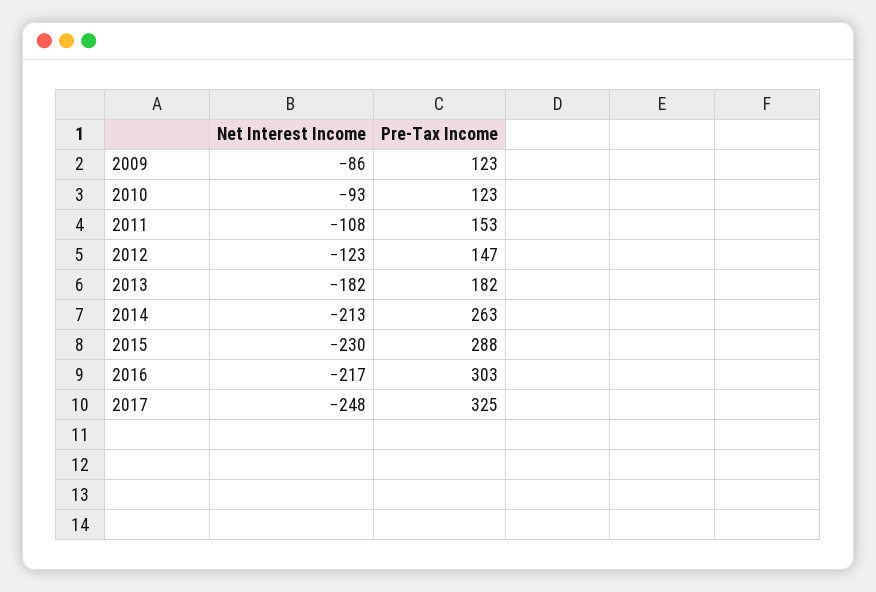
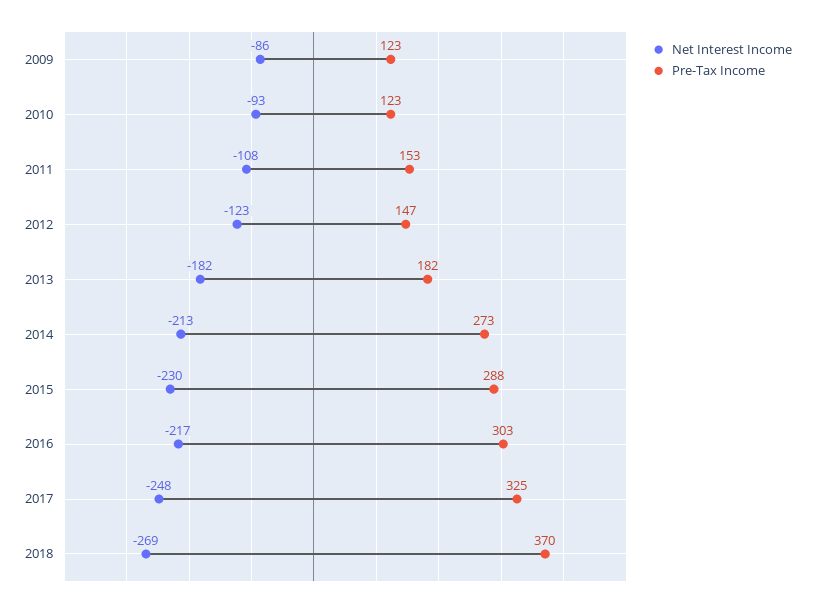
Pre-Tax Income, 2014: 263 -> 273
Net Interest Income, 2018: none -> -269
Pre-Tax Income, 2018: none -> 370

